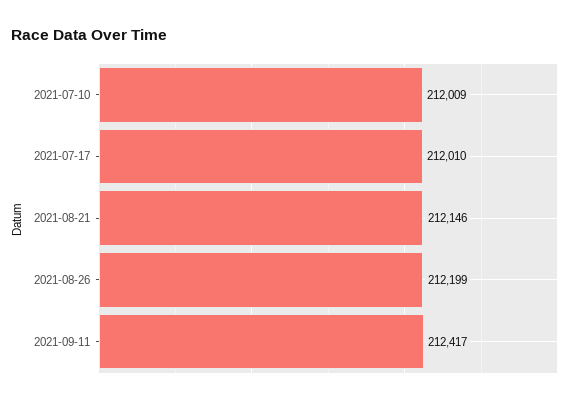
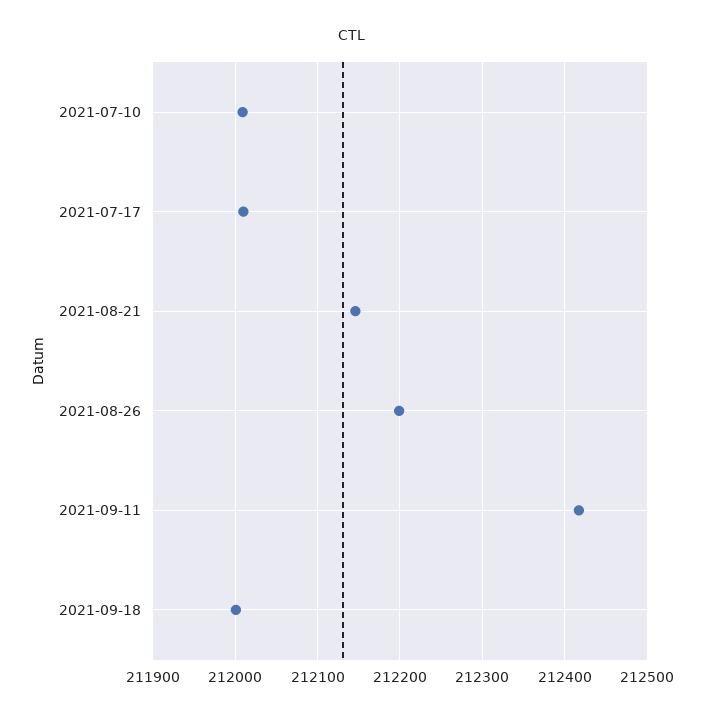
2021-09-18: none -> 212000

